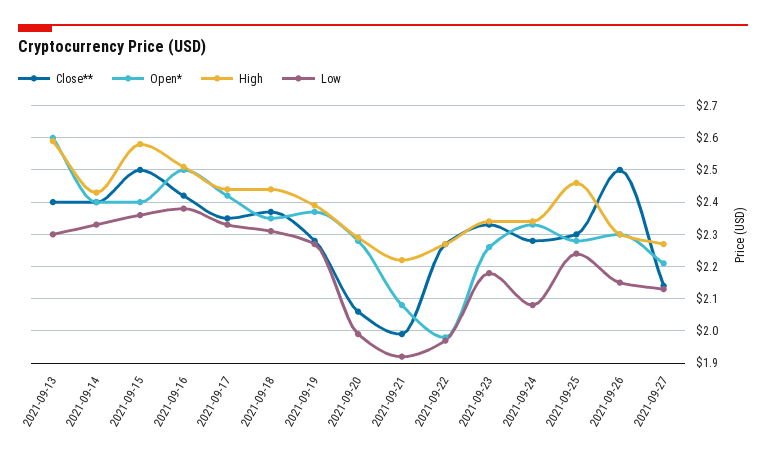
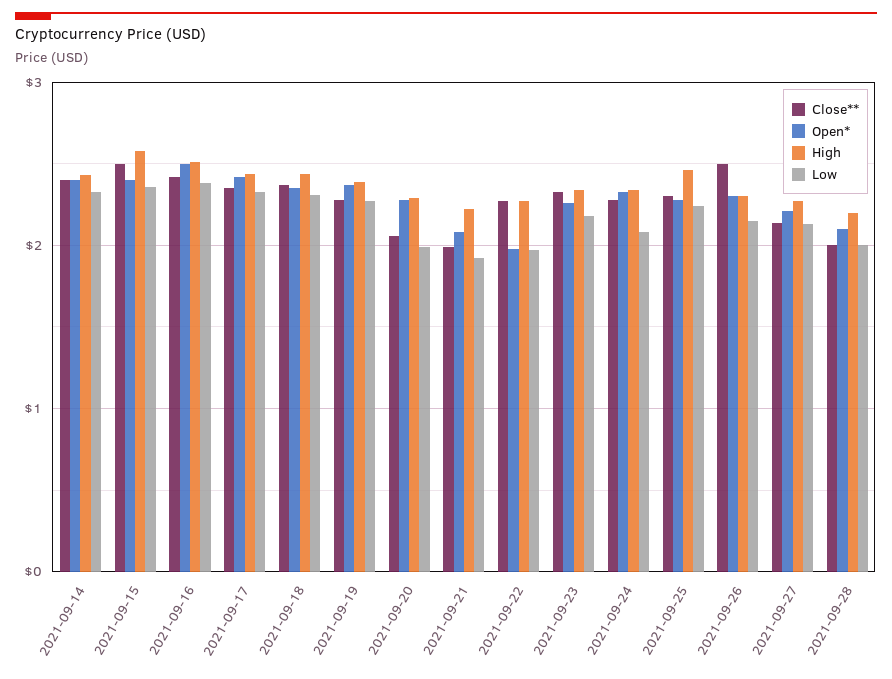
Close**, 2021-09-13: 2.4 -> none
Open*, 2021-09-13: 2.6 -> none
High, 2021-09-13: 2.6 -> none
Low, 2021-09-13: 2.3 -> none
Close**, 2021-09-28: none -> 2
Open*, 2021-09-28: none -> 2.1
High, 2021-09-28: none -> 2.2
Low, 2021-09-28: none -> 2

